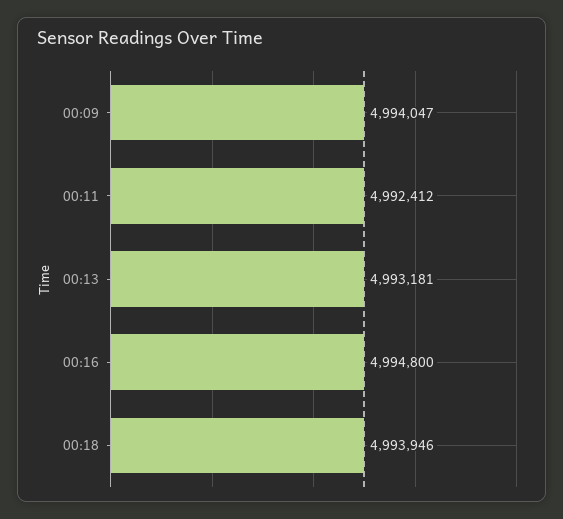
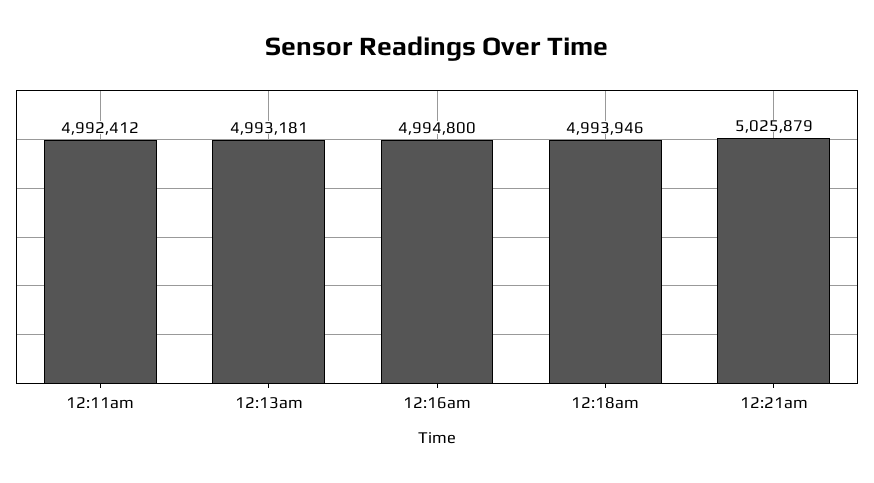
00:09: 4994047 -> none
12:21am: none -> 5025879

